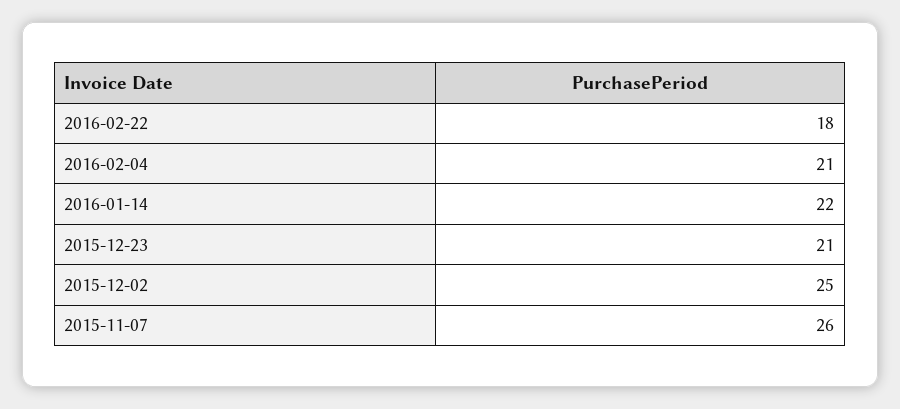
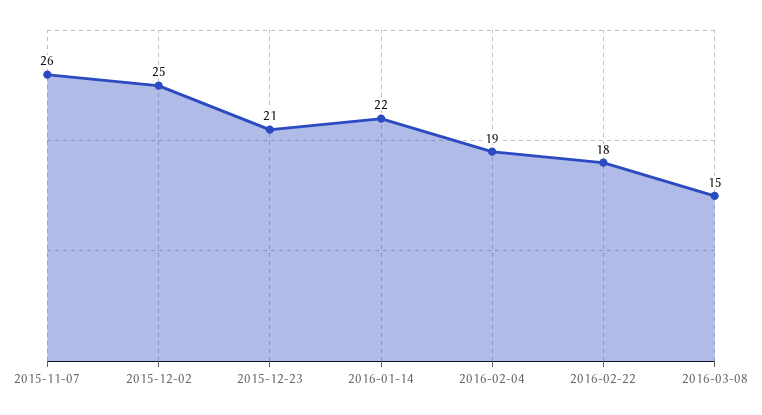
2016-02-04: 21 -> 19
2016-03-08: none -> 15

